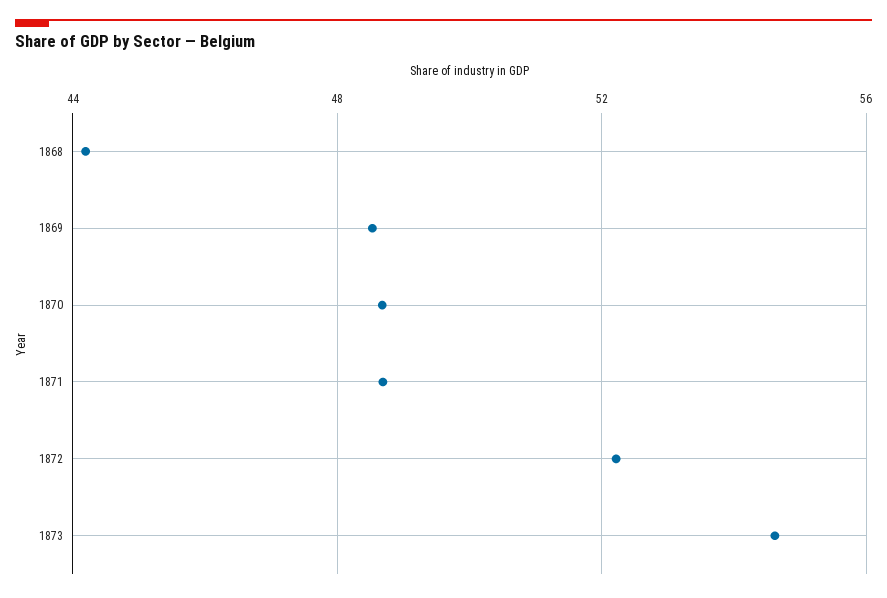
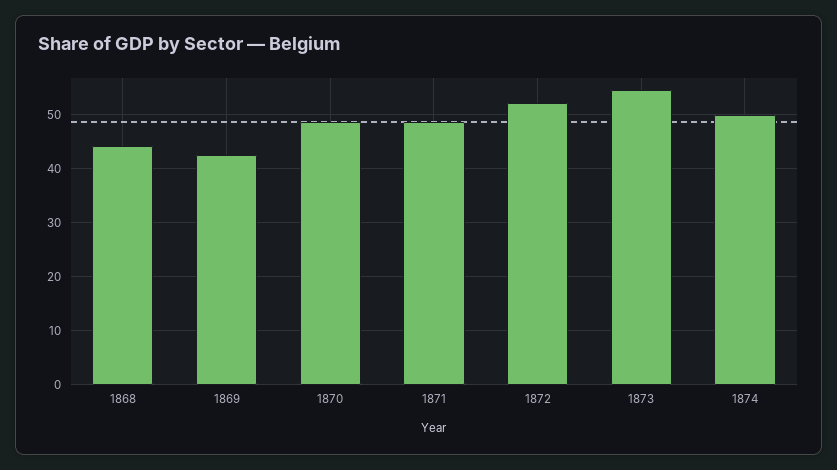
1869: 48.5 -> 42
1874: none -> 50

